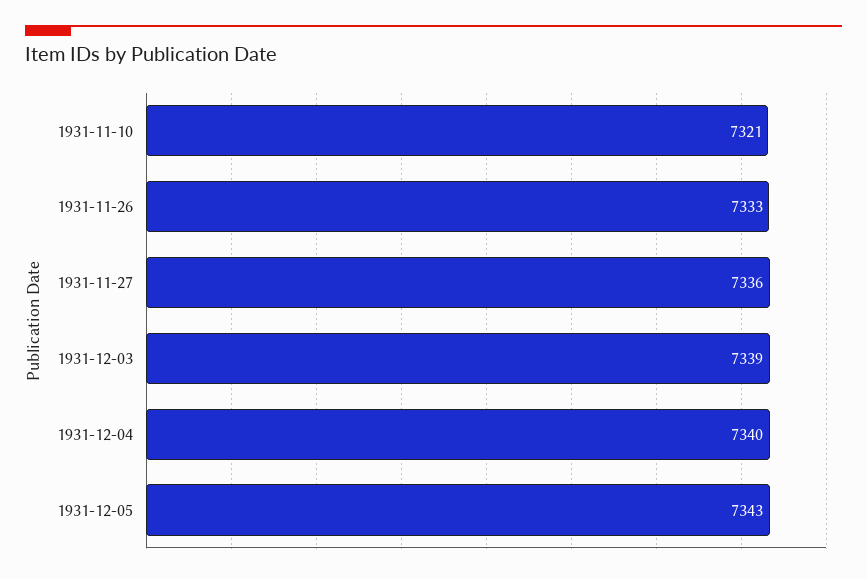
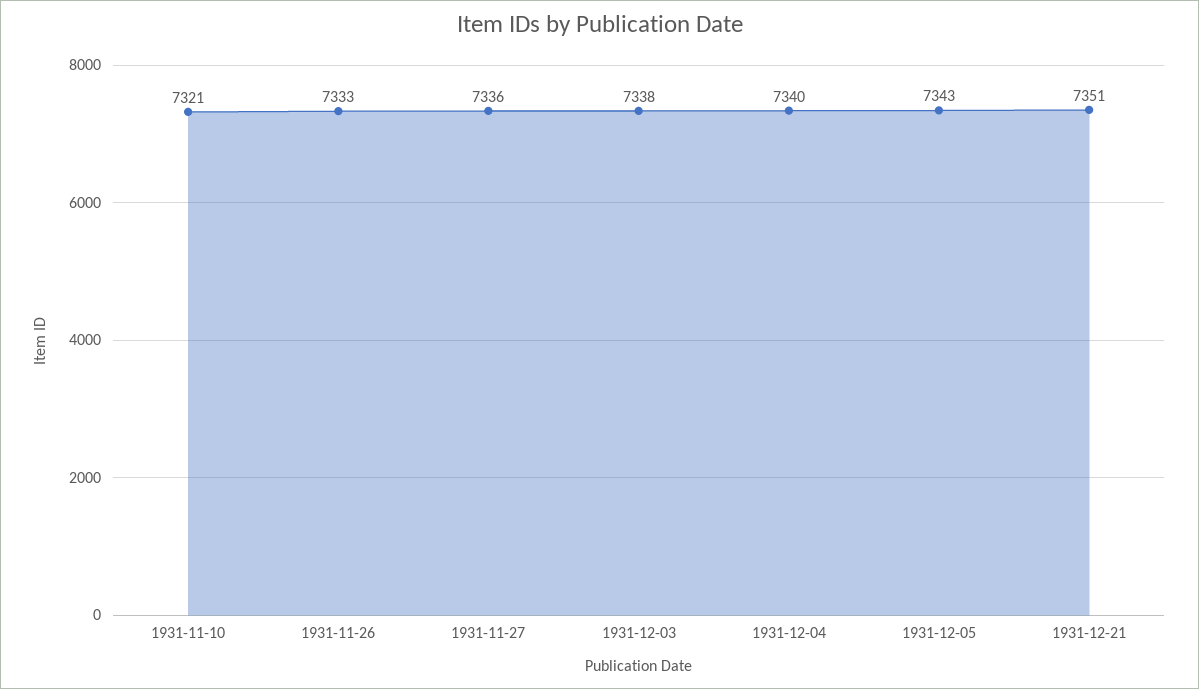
1931-12-03: 7339 -> 7338
1931-12-21: none -> 7351

